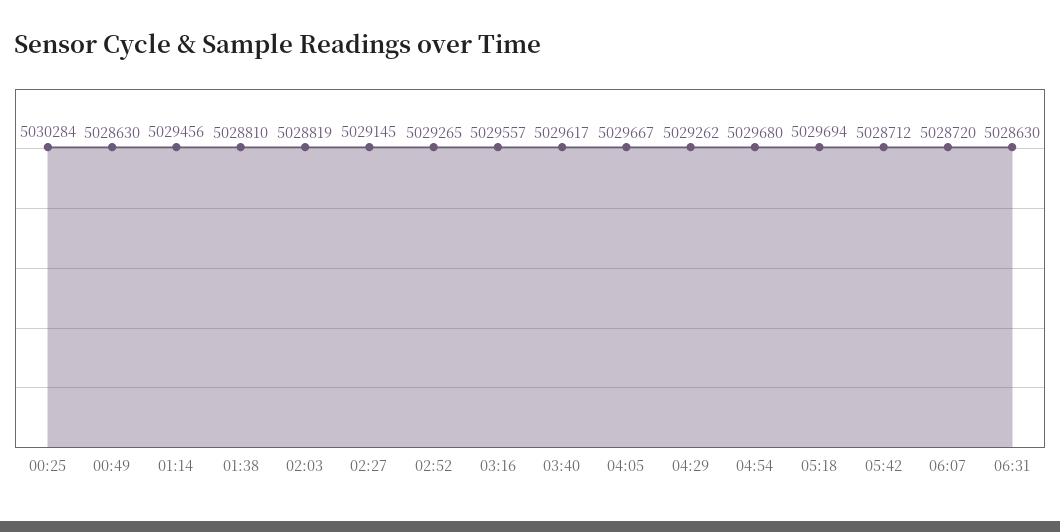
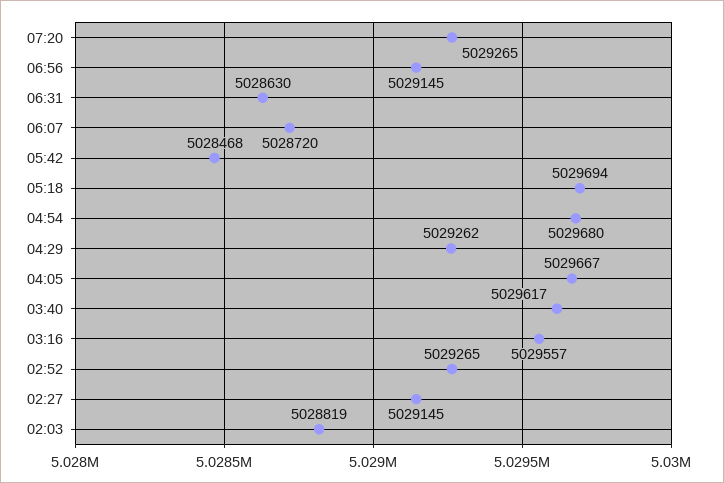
00:25: 5030284 -> none
00:49: 5028630 -> none
01:14: 5029456 -> none
01:38: 5028810 -> none
05:42: 5028712 -> 5028468
07:20: none -> 5029265
06:56: none -> 5029145

